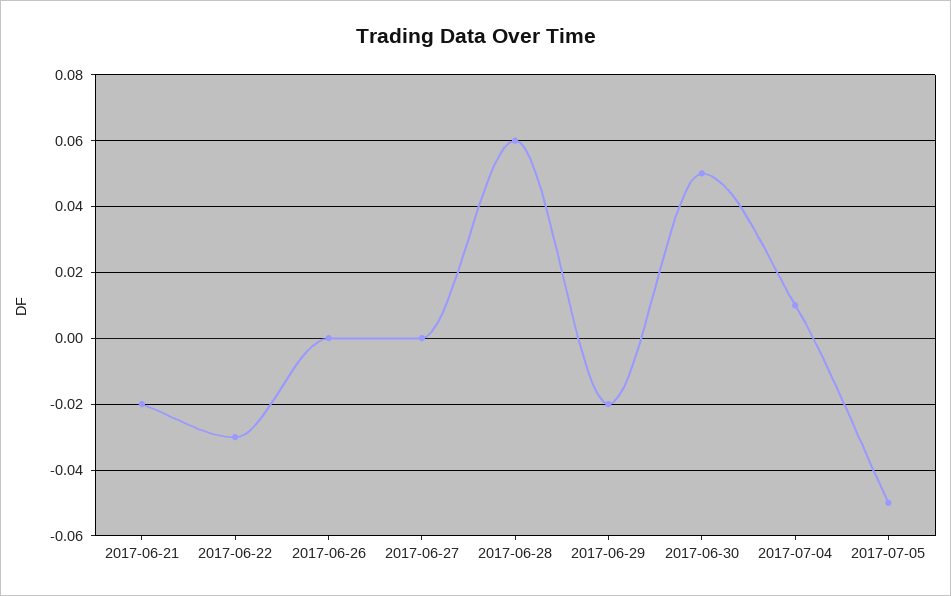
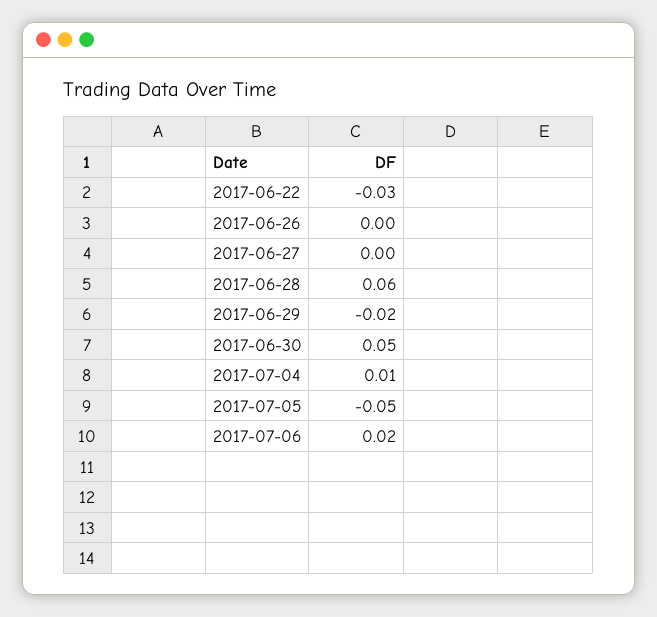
2017-06-21: -0.02 -> none
2017-07-06: none -> 0.02

